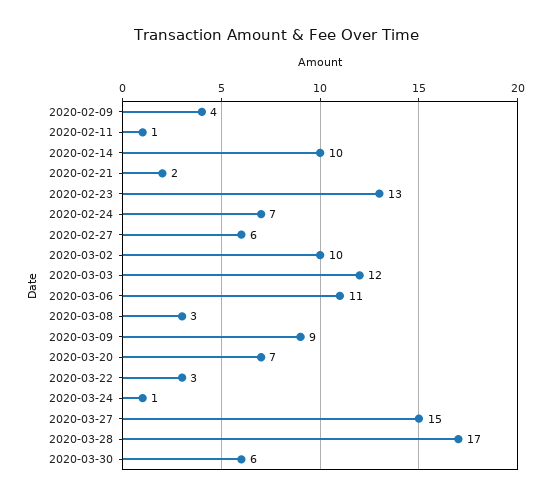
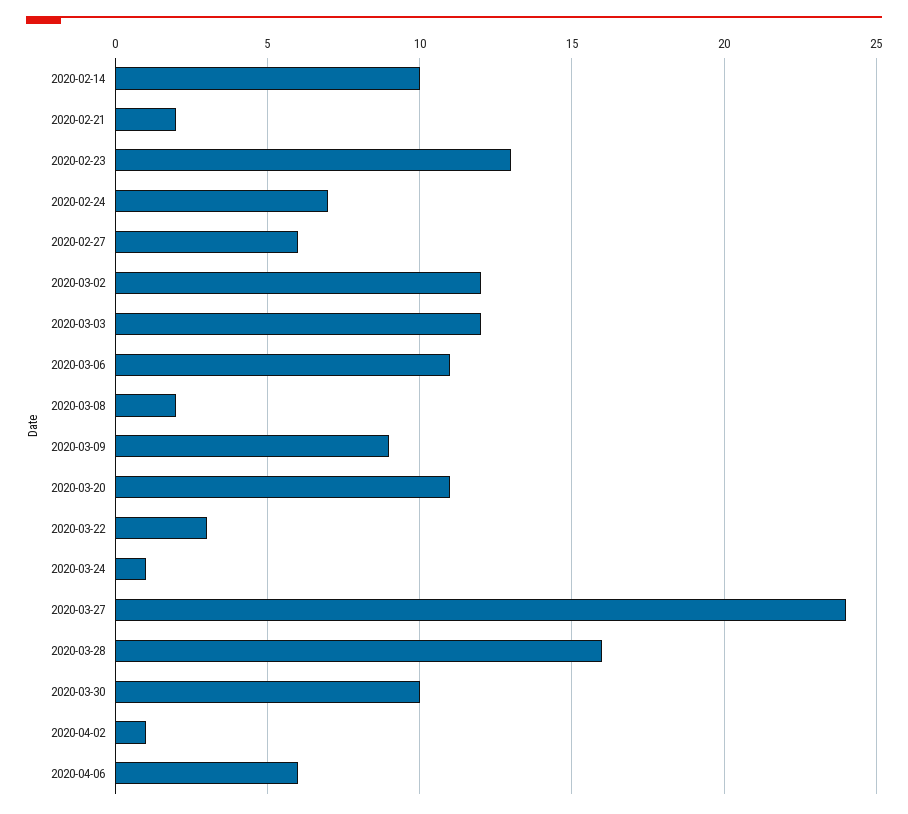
2020-02-09: 4 -> none
2020-02-11: 1 -> none
2020-03-02: 10 -> 12
2020-03-08: 3 -> 2
2020-03-20: 7 -> 11
2020-03-27: 15 -> 24
2020-03-28: 17 -> 16
2020-03-30: 6 -> 10
2020-04-02: none -> 1
2020-04-06: none -> 6

